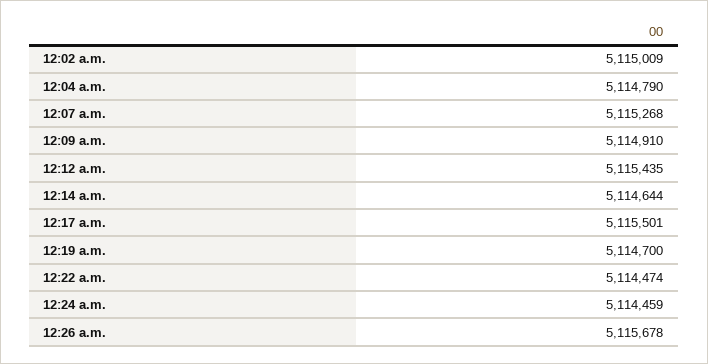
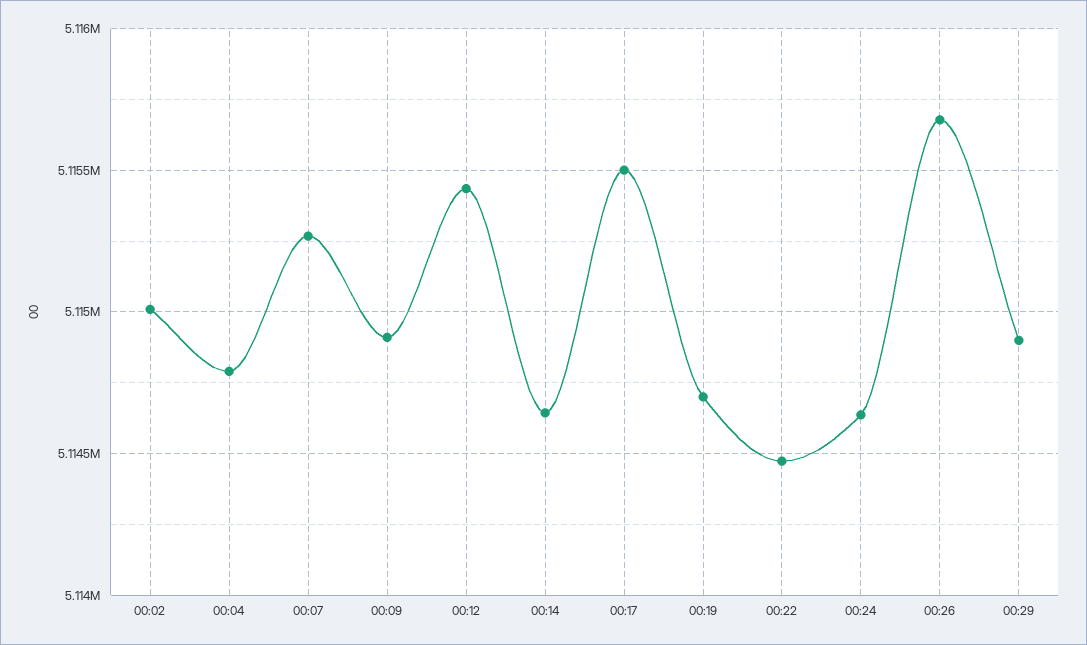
12:24 a.m.: 5114459 -> 5114650
00:29: none -> 5114900

